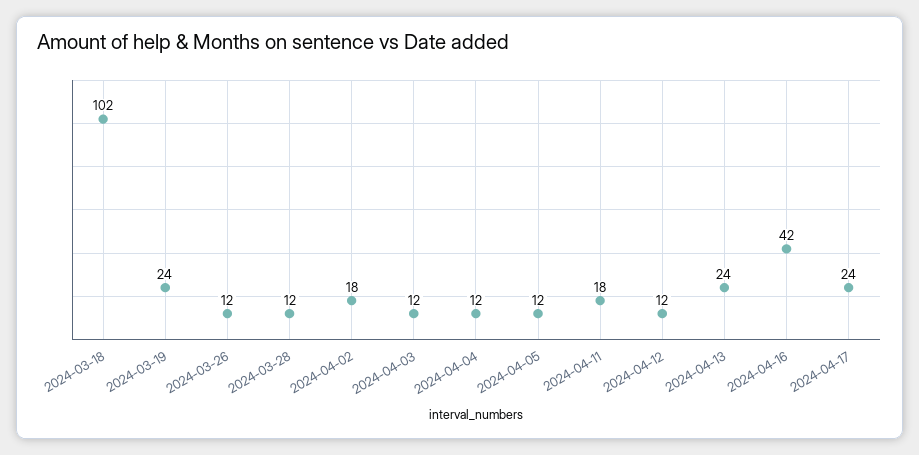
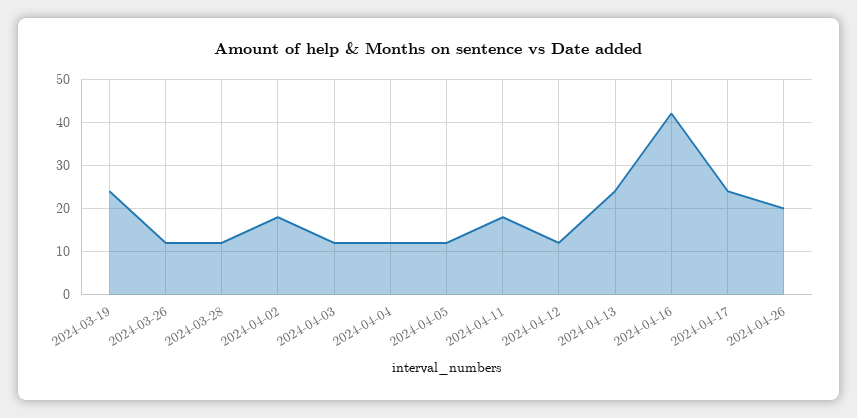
2024-03-18: 102 -> none
2024-04-26: none -> 20

